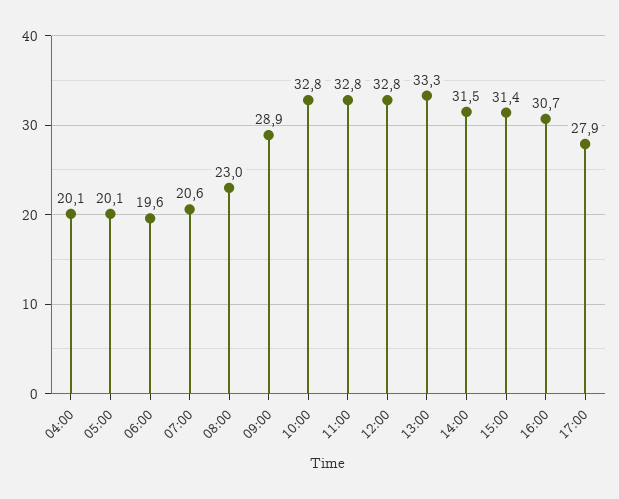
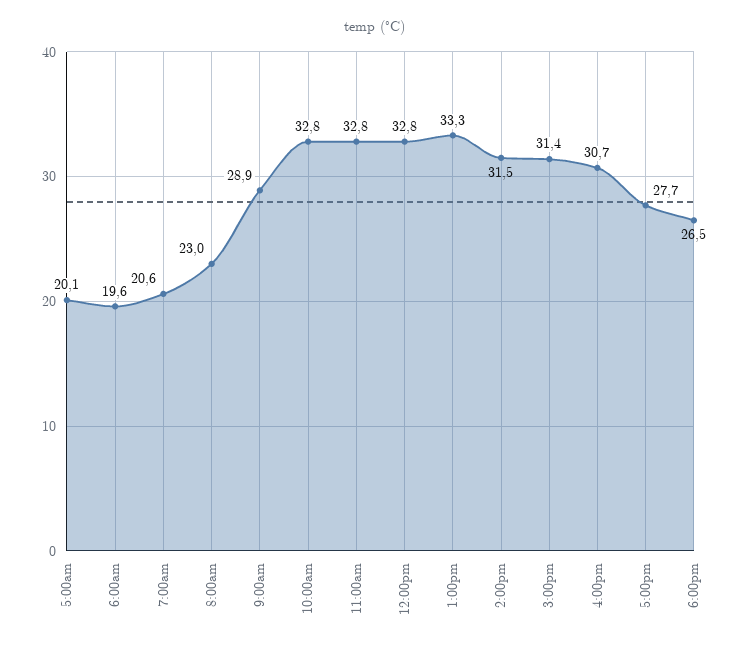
04:00: 20.1 -> none
17:00: 27.9 -> 27.7
6:00pm: none -> 26.5

